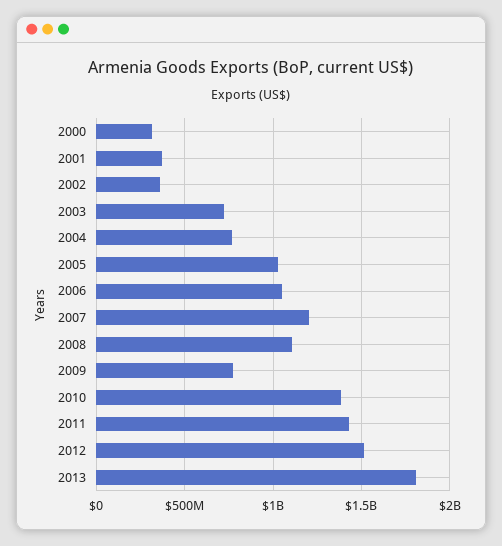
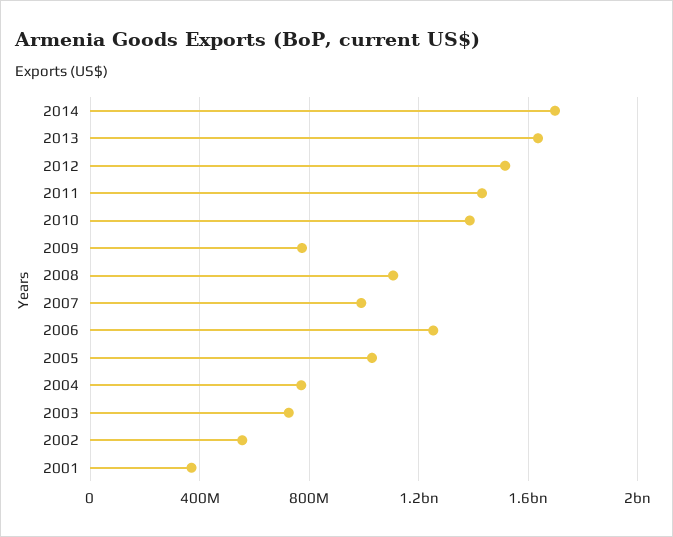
2000: 300000000 -> none
2002: 350000000 -> 550000000
2006: 1050000000 -> 1250000000
2007: 1200000000 -> 1000000000
2013: 1800000000 -> 1650000000
2014: none -> 1700000000

